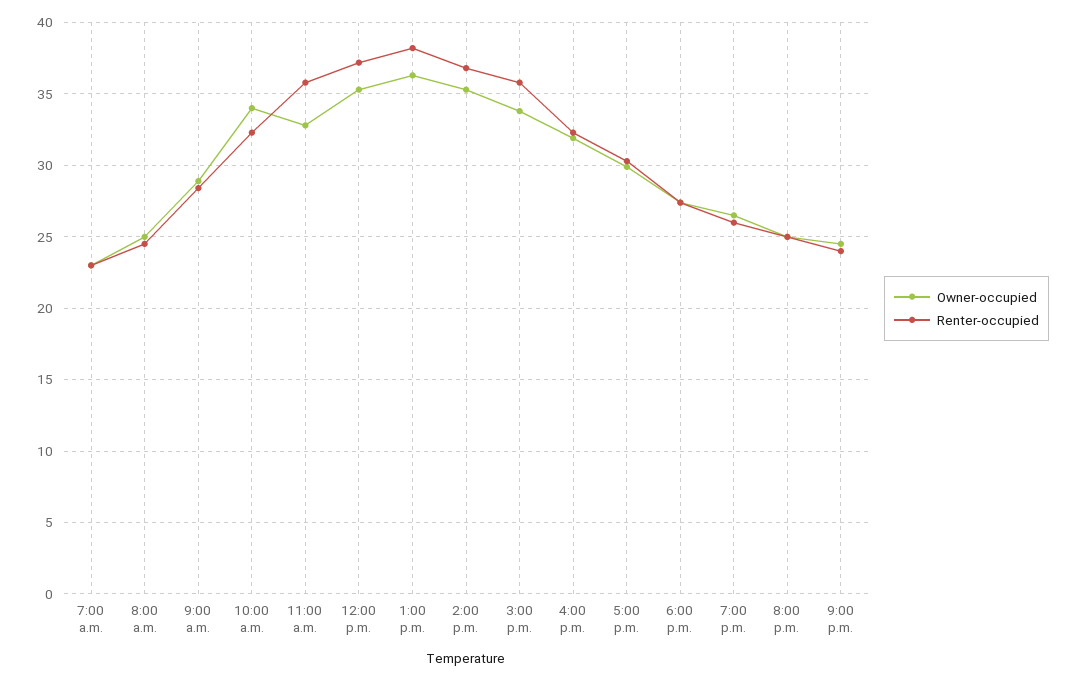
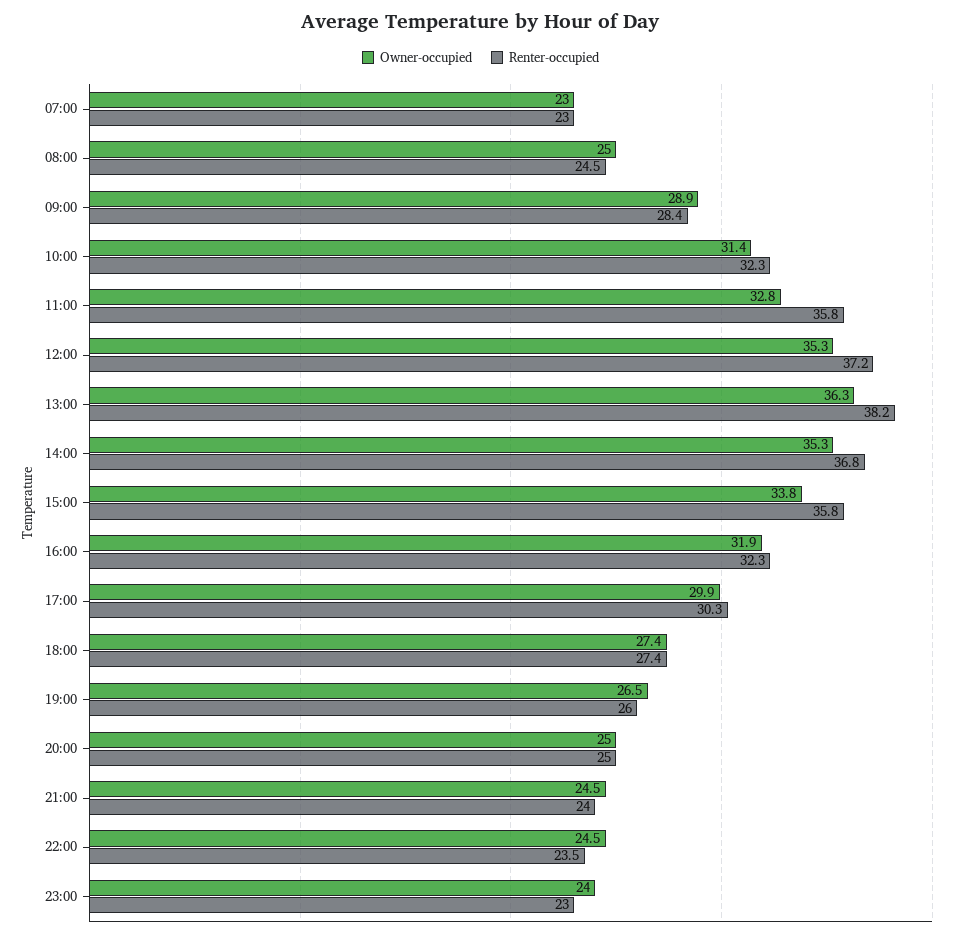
Owner-occupied, 10:00 a.m.: 34 -> 31.4
Owner-occupied, 22:00: none -> 24.5
Renter-occupied, 22:00: none -> 23.5
Owner-occupied, 23:00: none -> 24
Renter-occupied, 23:00: none -> 23

